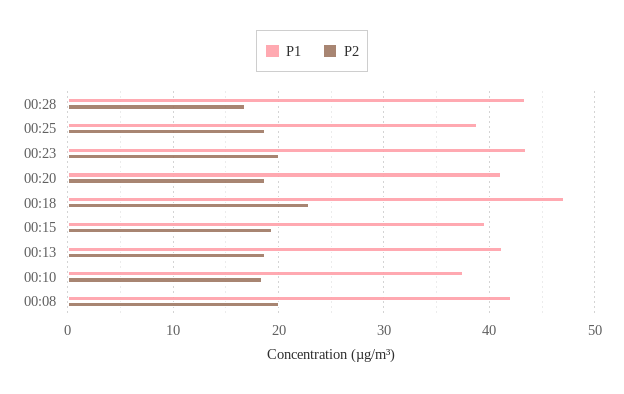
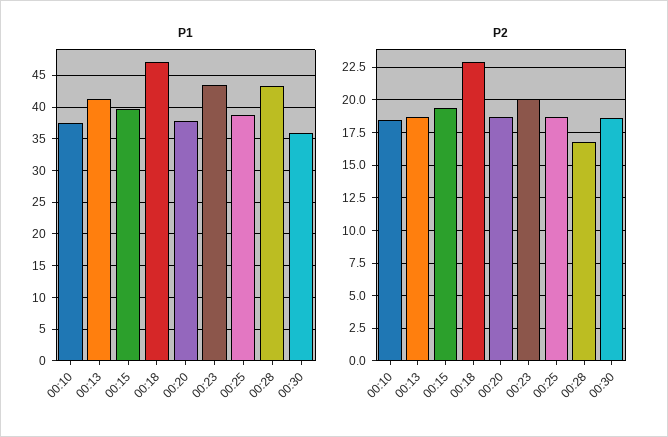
P1, 00:20: 41 -> 38
P1, 00:08: 42 -> none
P2, 00:08: 20 -> none
P1, 00:30: none -> 36
P2, 00:30: none -> 18.5

